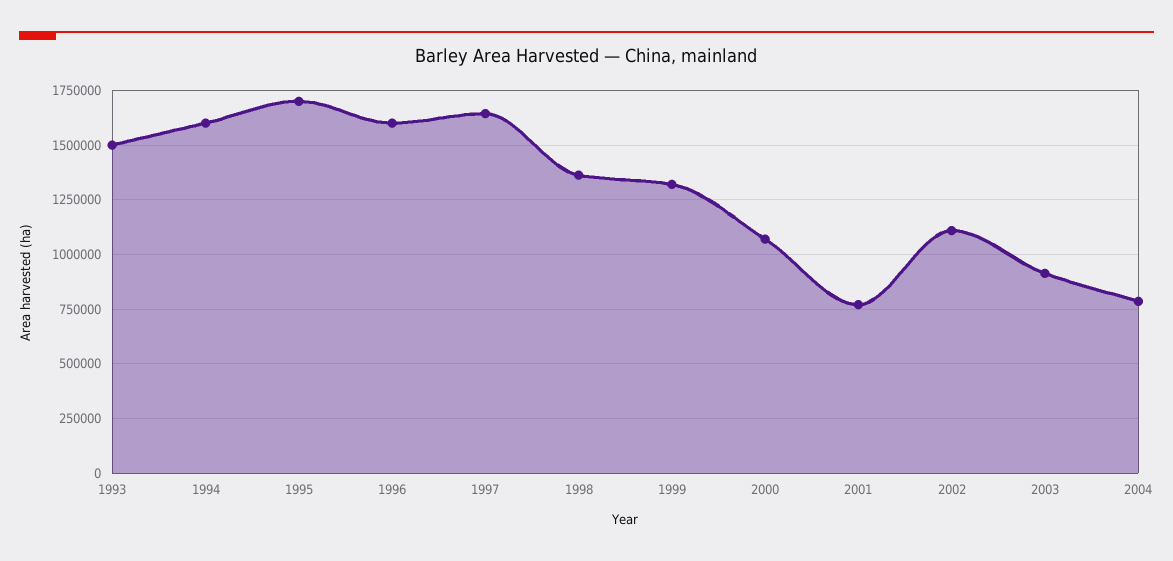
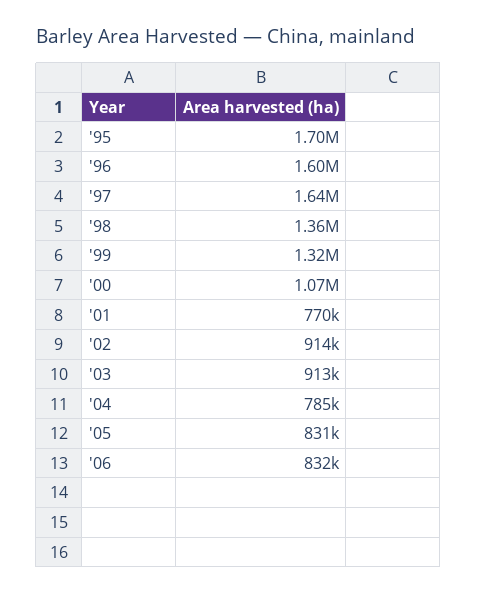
1993: 1500000 -> none
1994: 1600000 -> none
2002: 1100000 -> 914000
'05: none -> 831000
'06: none -> 832000

